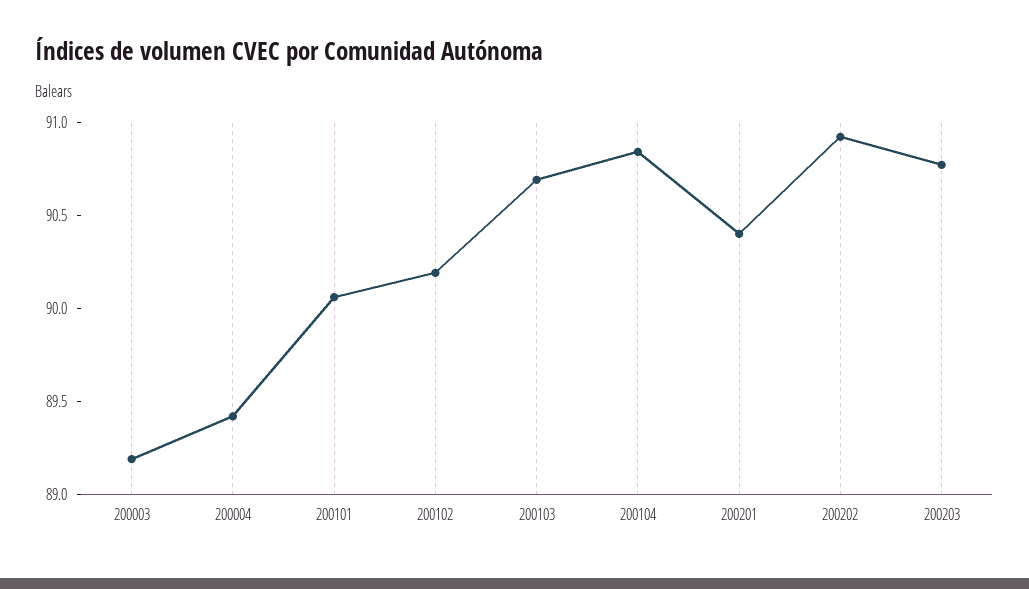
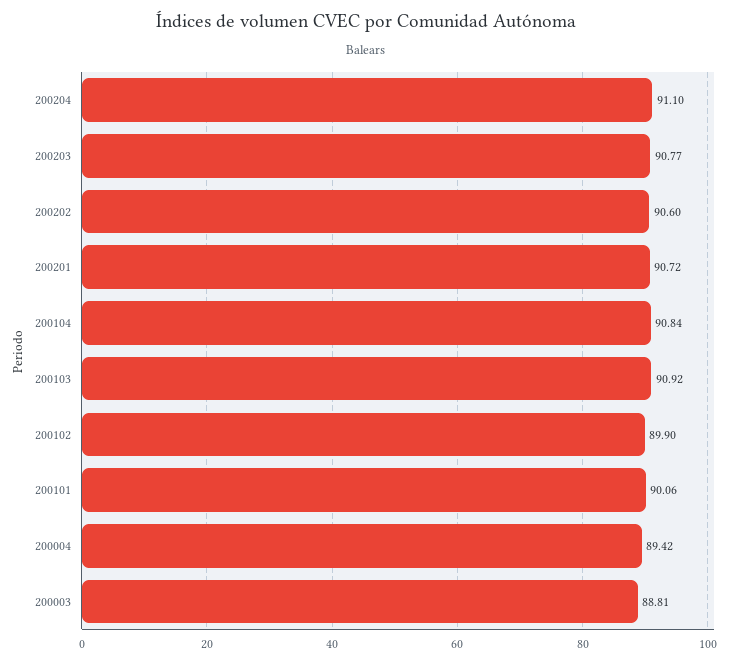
200003: 89.2 -> 88.81
200102: 90.2 -> 89.9
200103: 90.7 -> 90.92
200201: 90.4 -> 90.72
200202: 90.9 -> 90.6
200204: none -> 91.1

